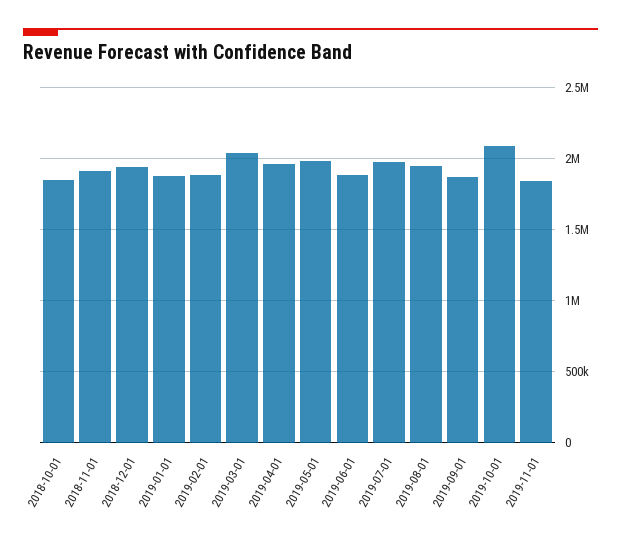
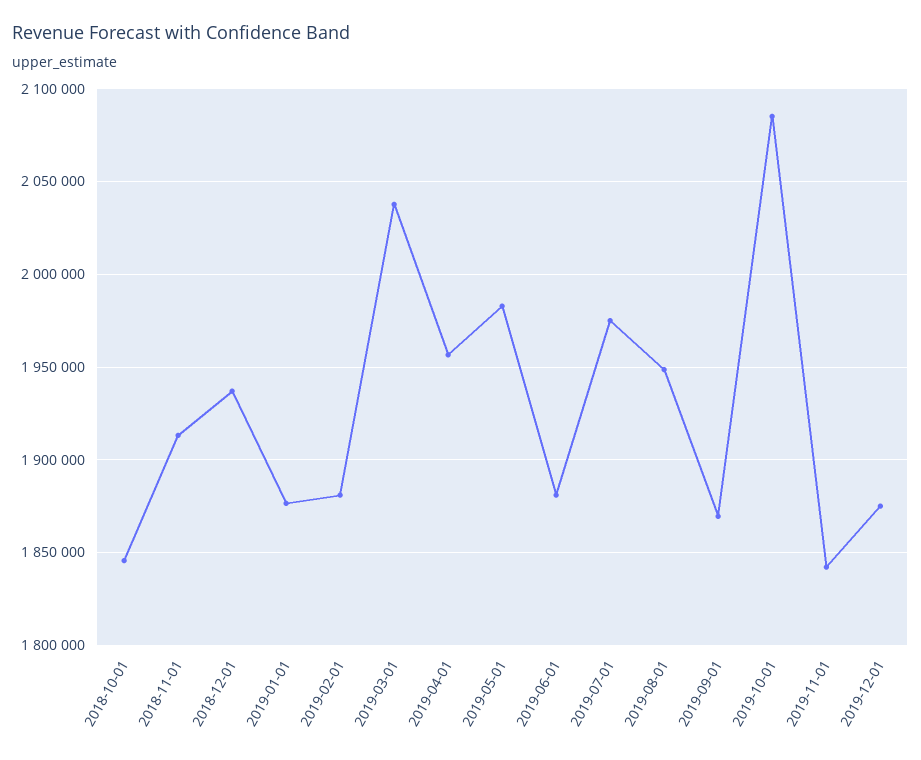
2019-12-01: none -> 1875000

